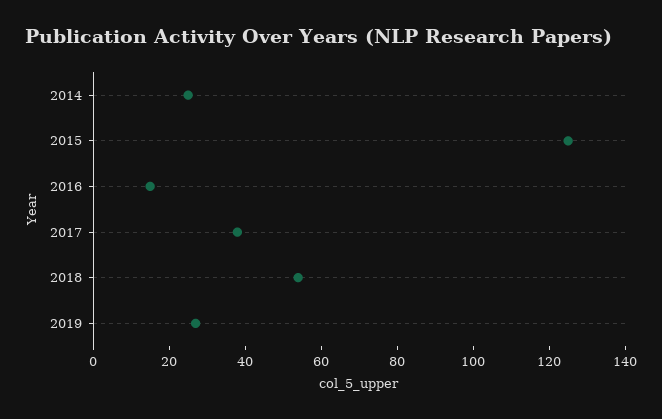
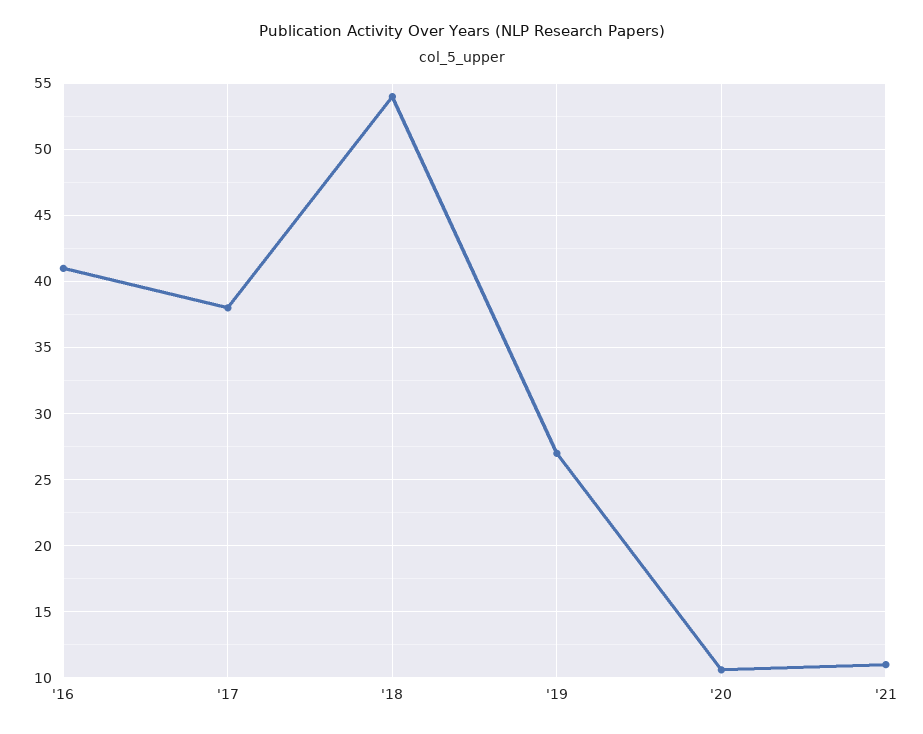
2014: 25 -> none
2015: 125 -> none
2016: 15 -> 41
'20: none -> 10.5
'21: none -> 11

